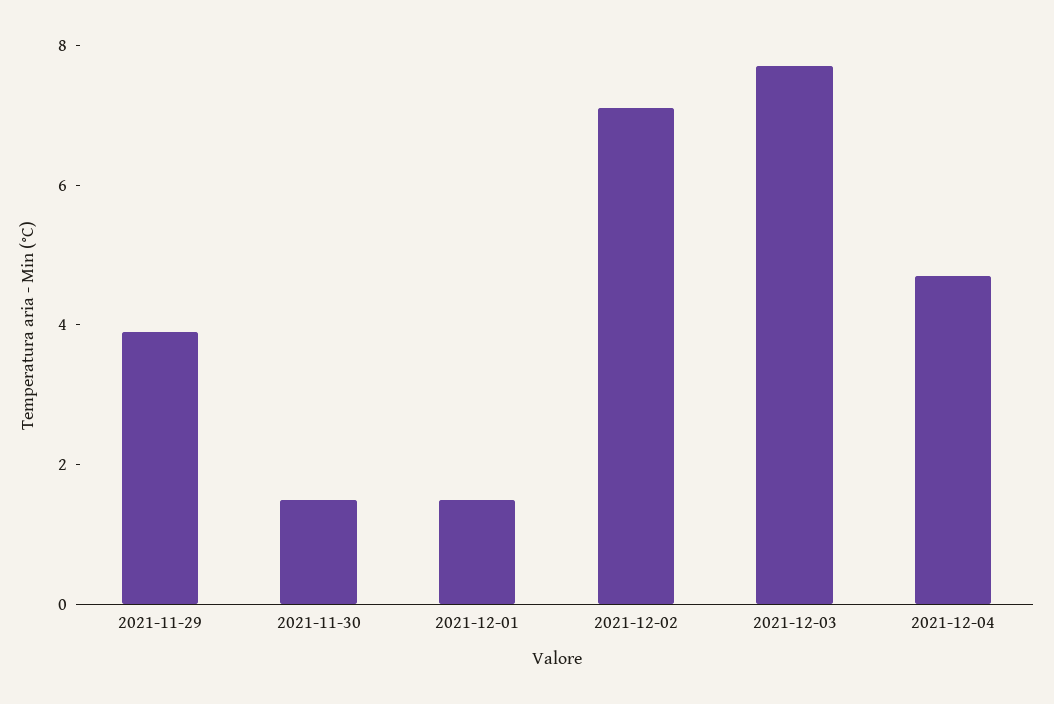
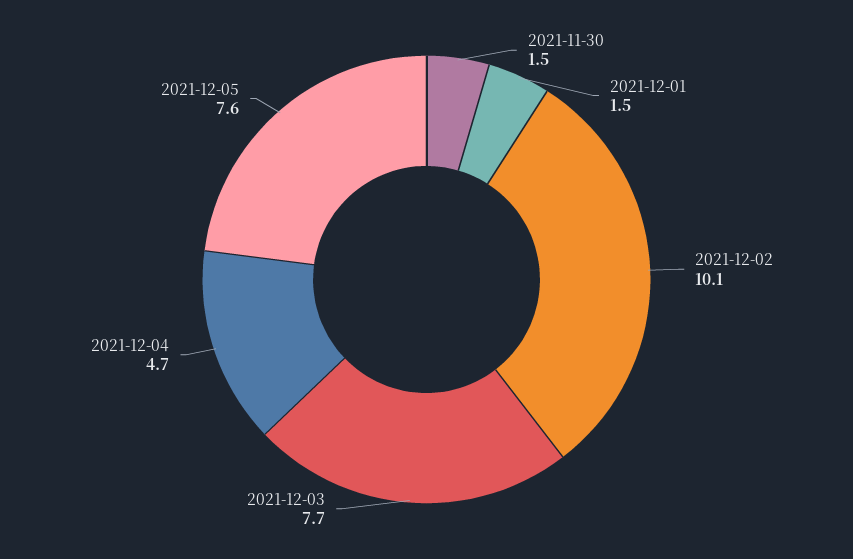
2021-11-29: 4 -> none
2021-12-02: 7 -> 10.1
2021-12-05: none -> 7.6

